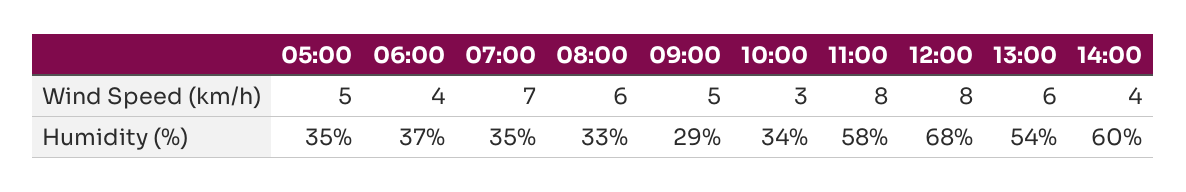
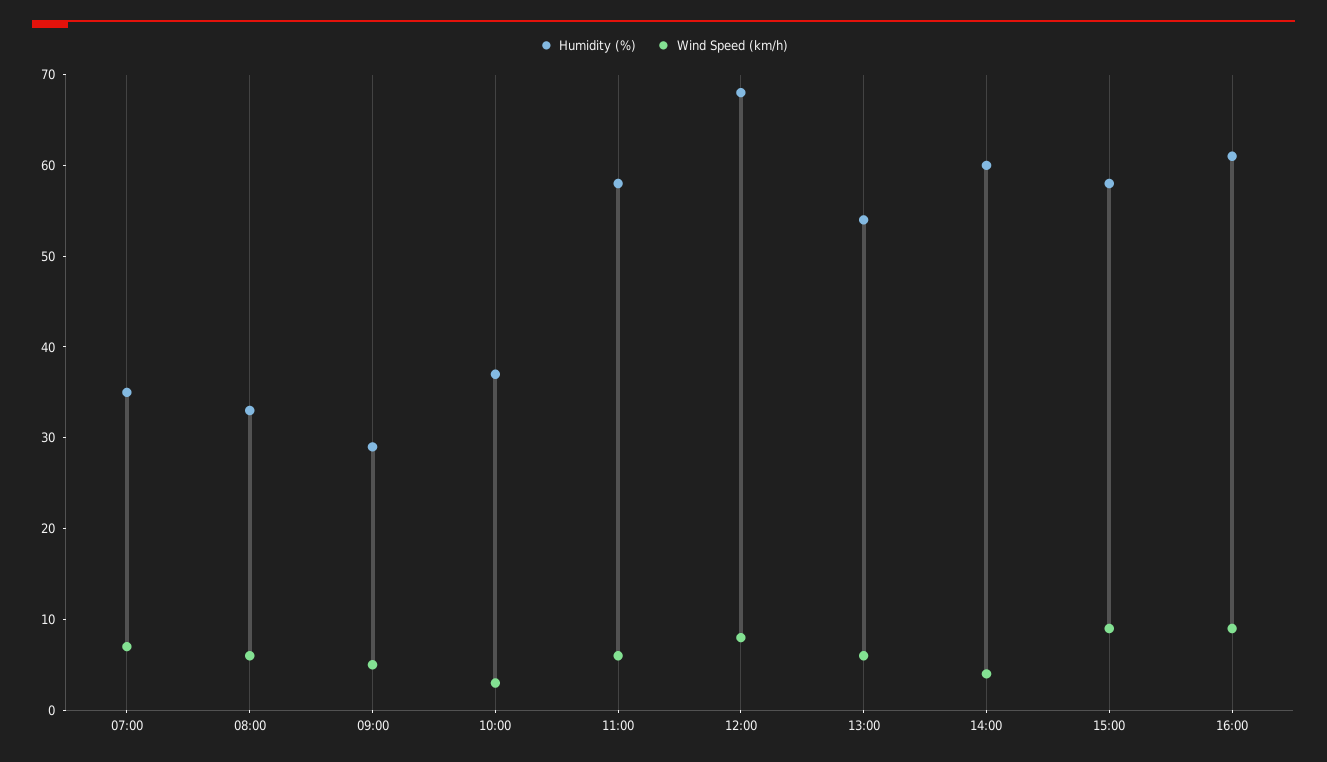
Wind Speed (km/h), 05:00: 5 -> none
Wind Speed (km/h), 06:00: 4 -> none
Wind Speed (km/h), 11:00: 8 -> 6
Humidity (%), 05:00: 35 -> none
Humidity (%), 06:00: 37 -> none
Humidity (%), 10:00: 34 -> 37
Humidity (%), 15:00: none -> 58
Wind Speed (km/h), 15:00: none -> 9
Humidity (%), 16:00: none -> 61
Wind Speed (km/h), 16:00: none -> 9

